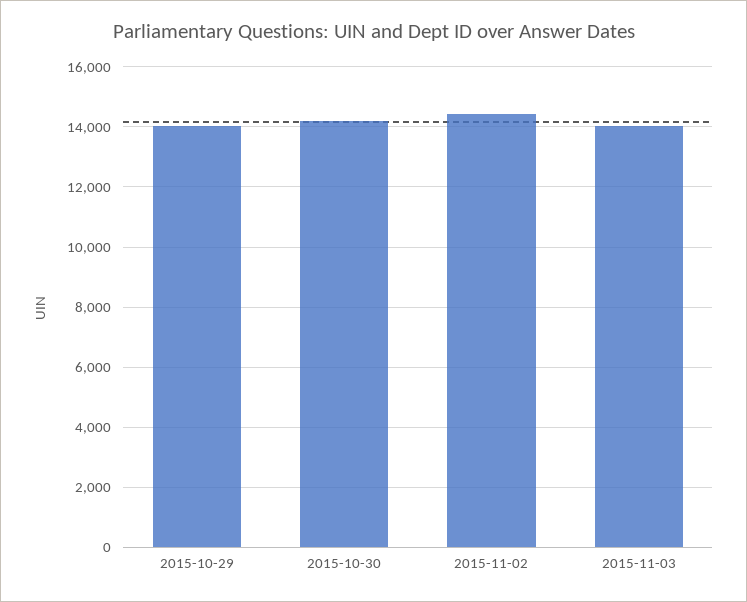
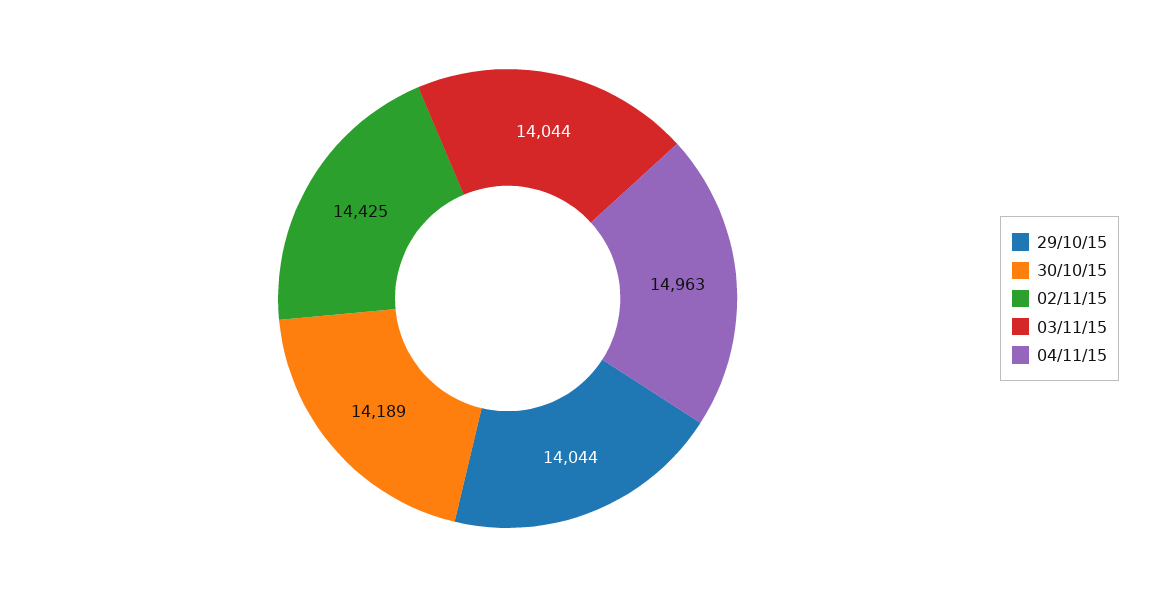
04/11/15: none -> 14963

